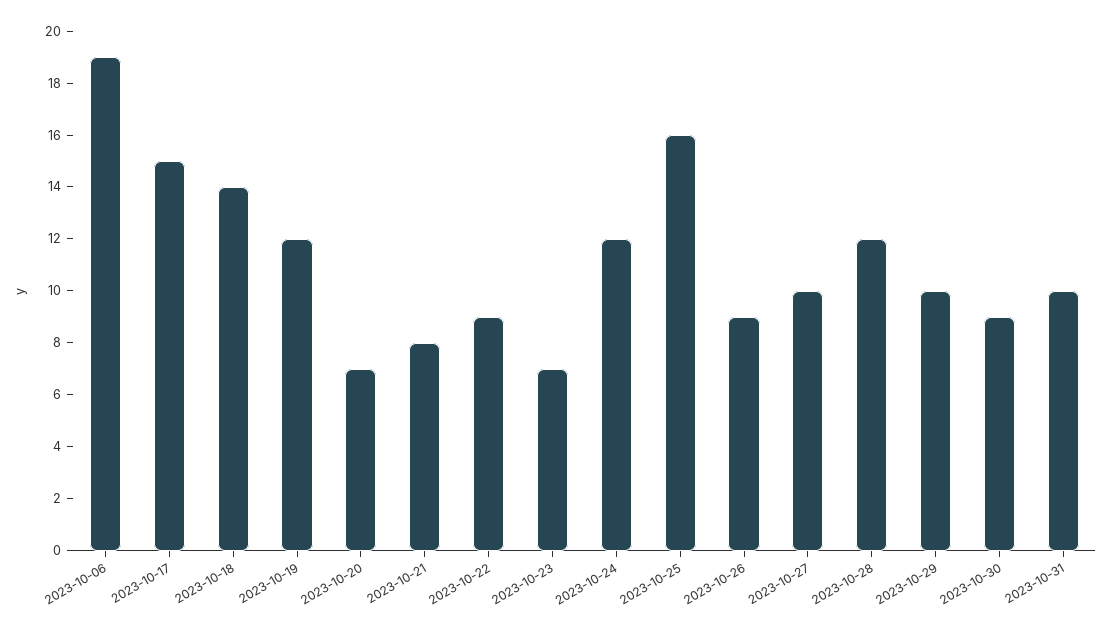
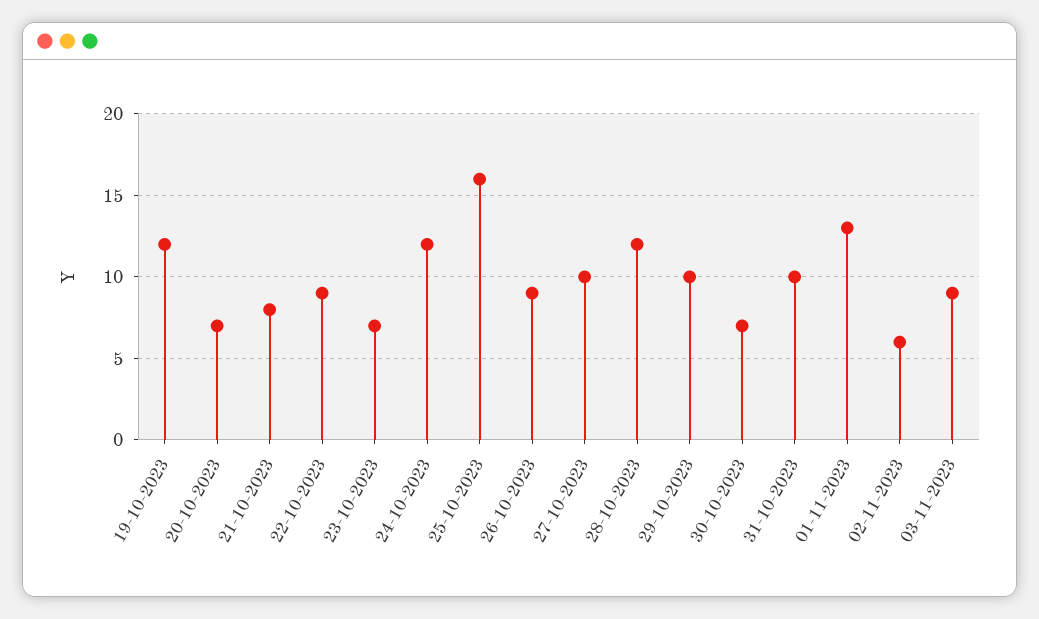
2023-10-06: 19 -> none
2023-10-17: 15 -> none
2023-10-18: 14 -> none
2023-10-30: 9 -> 7
01-11-2023: none -> 13
02-11-2023: none -> 6
03-11-2023: none -> 9

